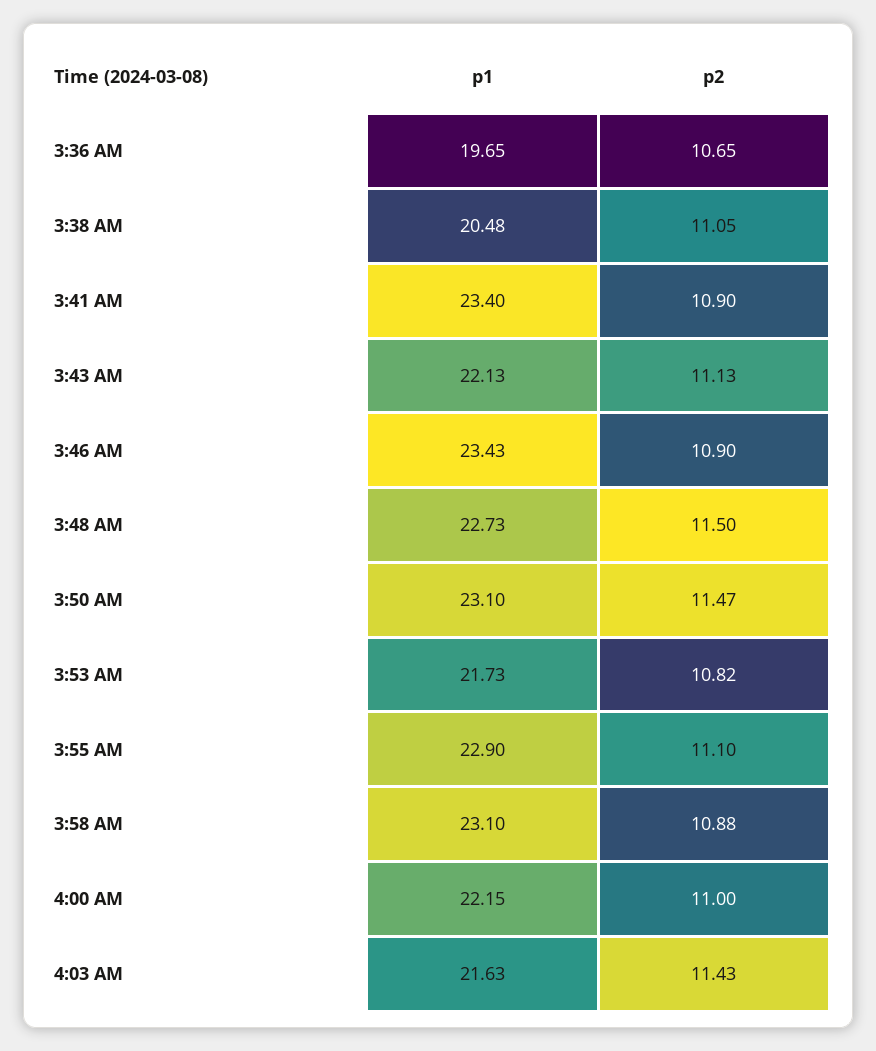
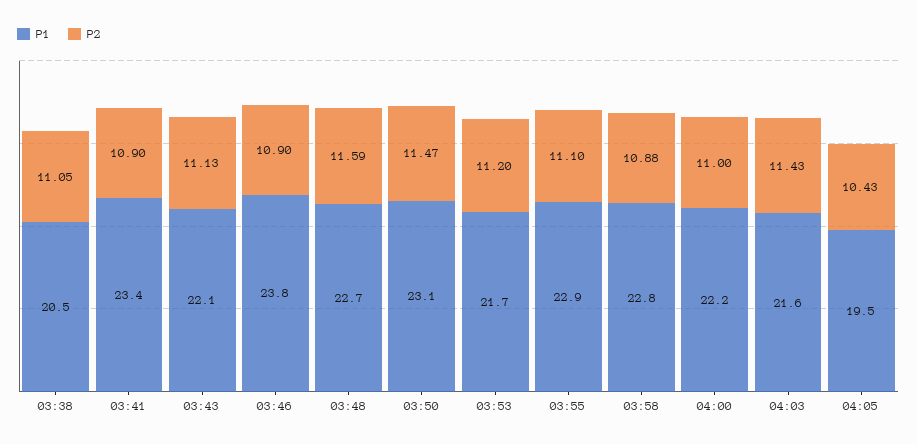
p1, 3:36 AM: 19.65 -> none
p2, 3:36 AM: 10.65 -> none
p1, 3:46 AM: 23.43 -> 23.8
p2, 3:48 AM: 11.5 -> 11.59
p2, 3:53 AM: 10.82 -> 11.2
p1, 3:58 AM: 23.1 -> 22.8
p1, 04:05: none -> 19.5
p2, 04:05: none -> 10.43

